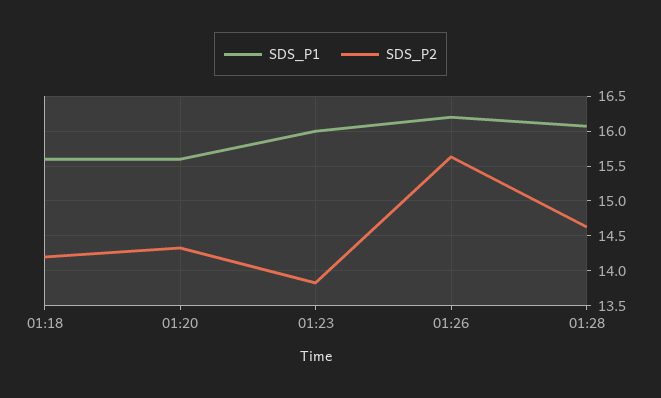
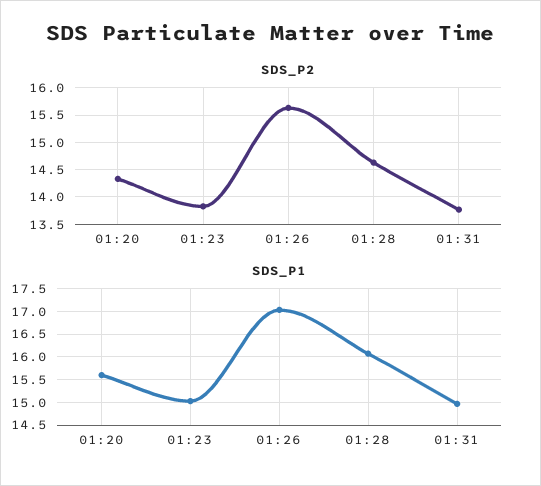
SDS_P1, 01:18: 15.6 -> none
SDS_P2, 01:18: 14.2 -> none
SDS_P1, 01:23: 16 -> 15
SDS_P1, 01:26: 16.2 -> 17
SDS_P2, 01:31: none -> 13.75
SDS_P1, 01:31: none -> 15

